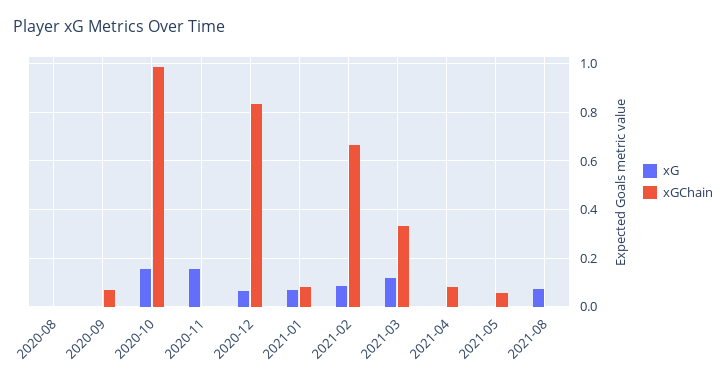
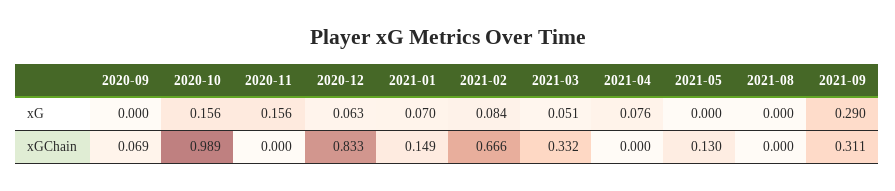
xG, 2020-08: 0 -> none
xGChain, 2020-08: 0 -> none
xGChain, 2021-01: 0.075 -> 0.149
xG, 2021-03: 0.125 -> 0.051
xG, 2021-04: 0 -> 0.076
xGChain, 2021-04: 0.075 -> 0
xGChain, 2021-05: 0.05 -> 0.13
xG, 2021-08: 0.075 -> 0
xG, 2021-09: none -> 0.29
xGChain, 2021-09: none -> 0.311

